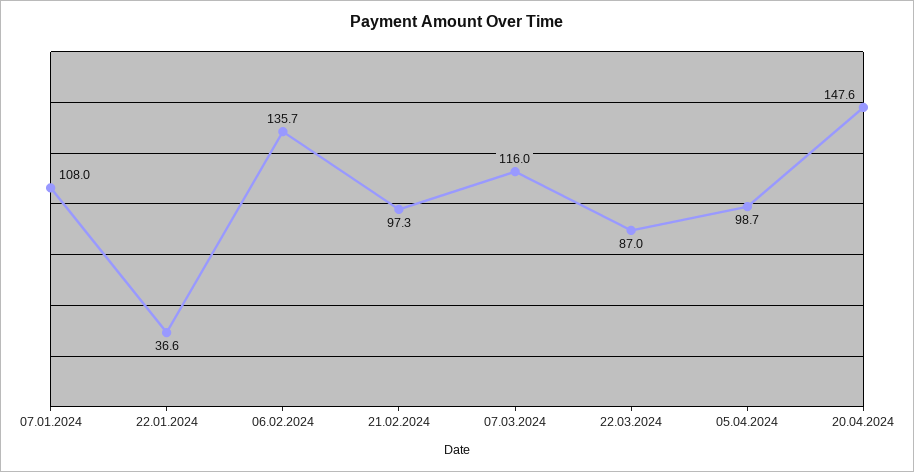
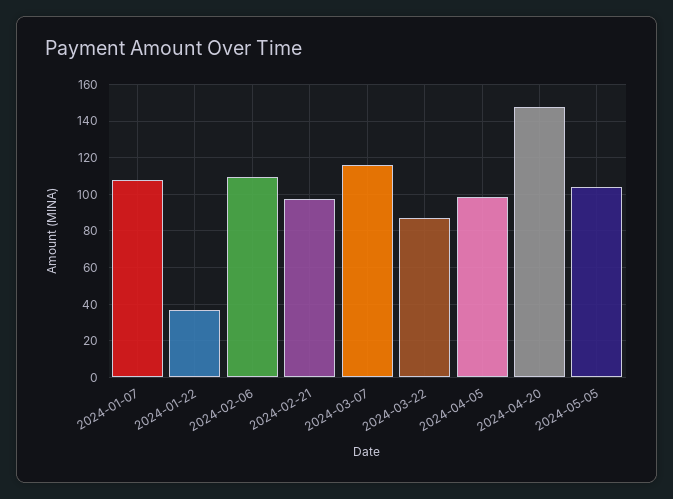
06.02.2024: 135.7 -> 110
2024-05-05: none -> 105

